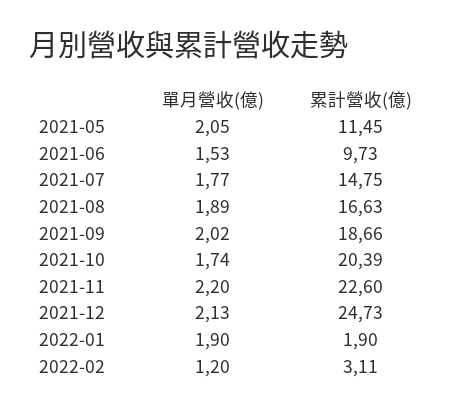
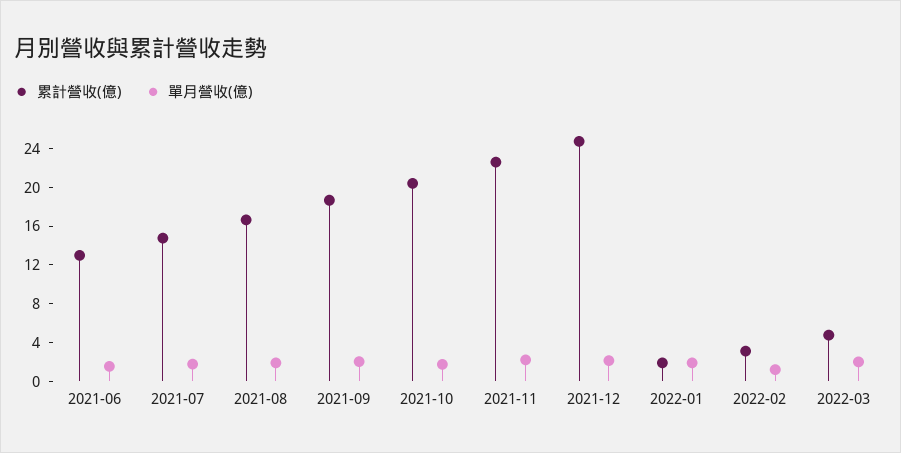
單月營收(億), 2021-05: 2.05 -> none
累計營收(億), 2021-05: 11.45 -> none
累計營收(億), 2021-06: 9.73 -> 13
累計營收(億), 2022-03: none -> 5
單月營收(億), 2022-03: none -> 2

